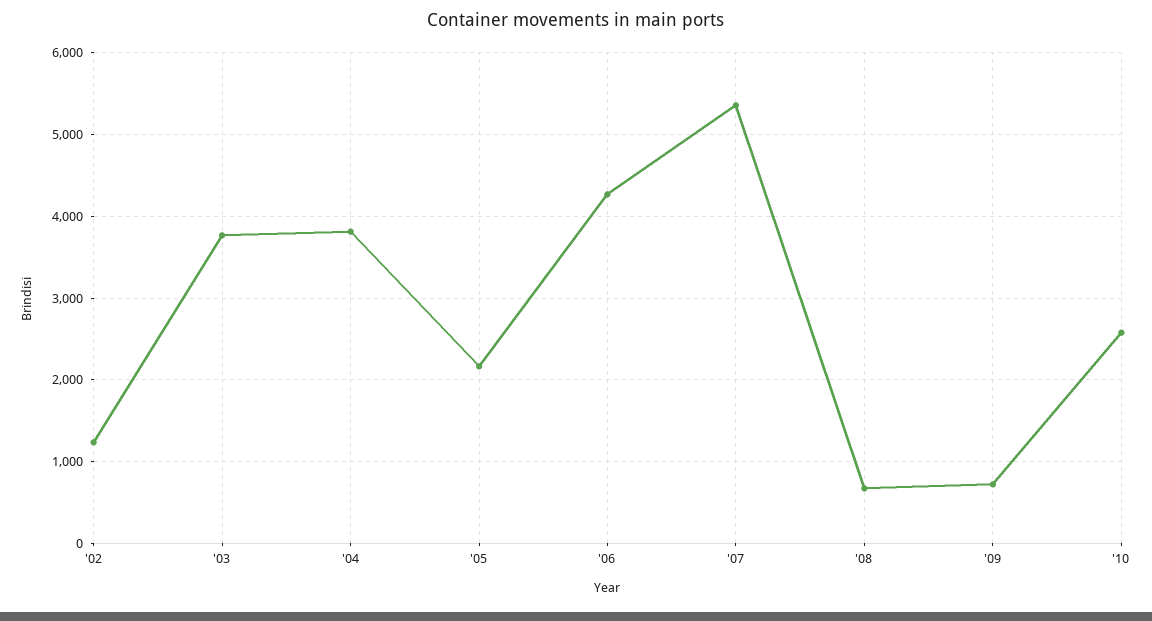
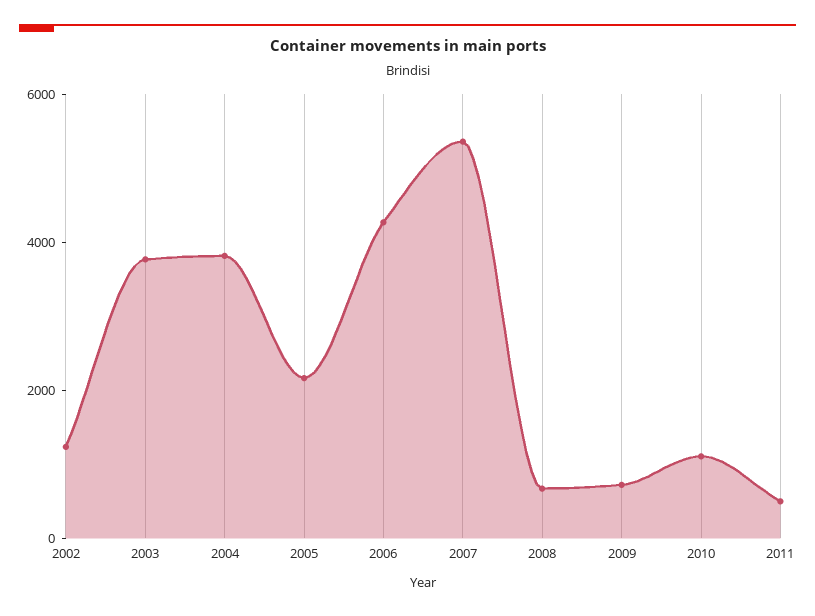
'10: 2600 -> 1000
2011: none -> 500

